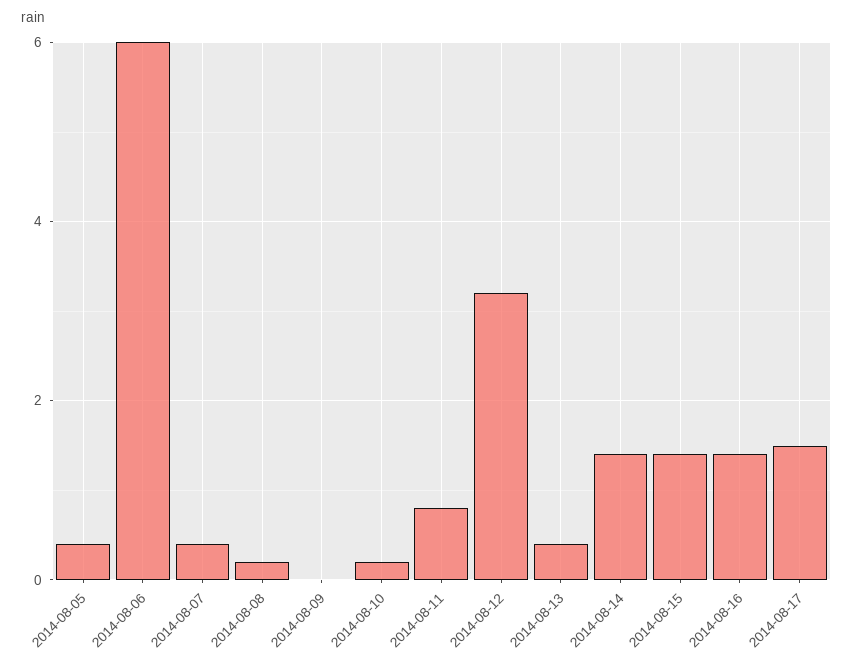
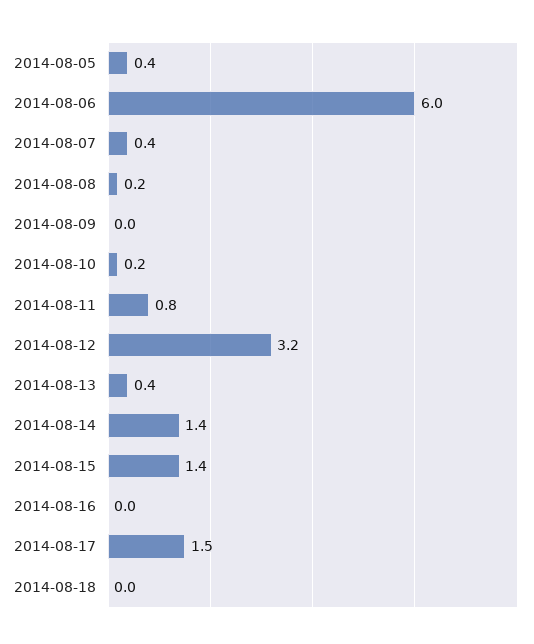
2014-08-16: 1.5 -> 0
2014-08-18: none -> 0

